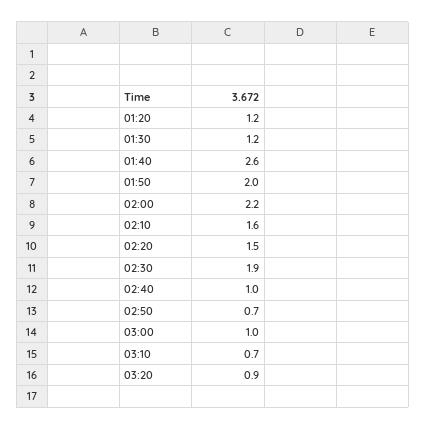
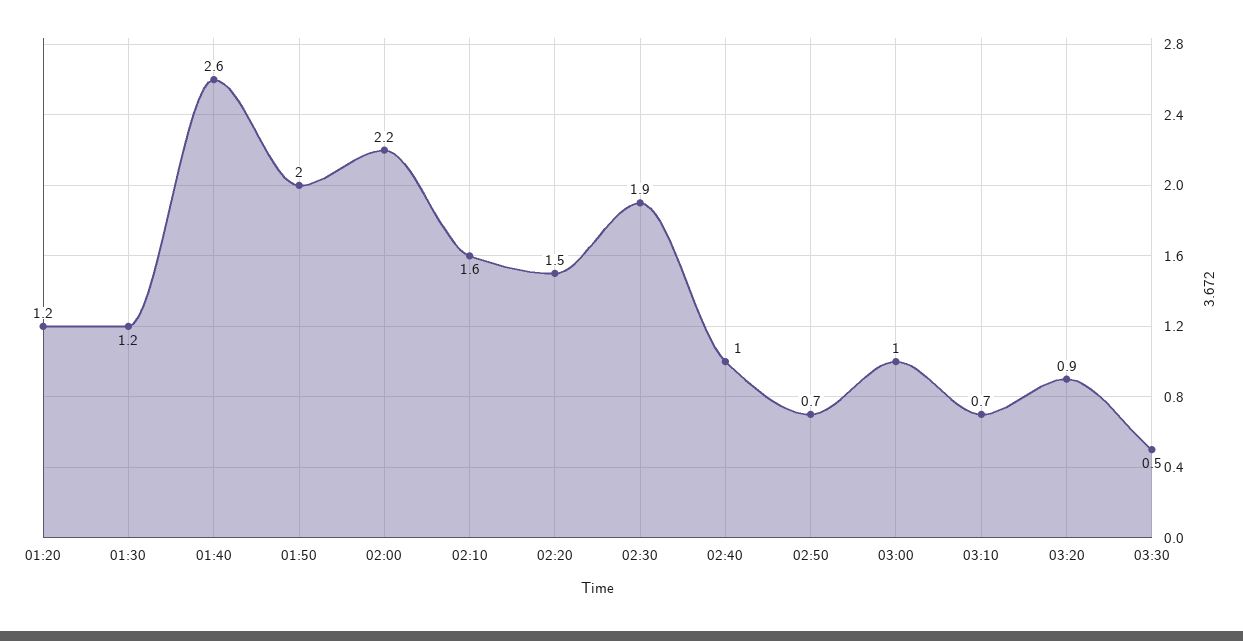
03:30: none -> 0.5

